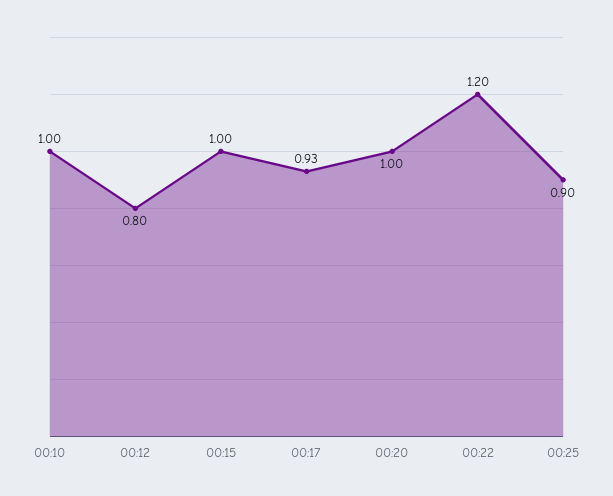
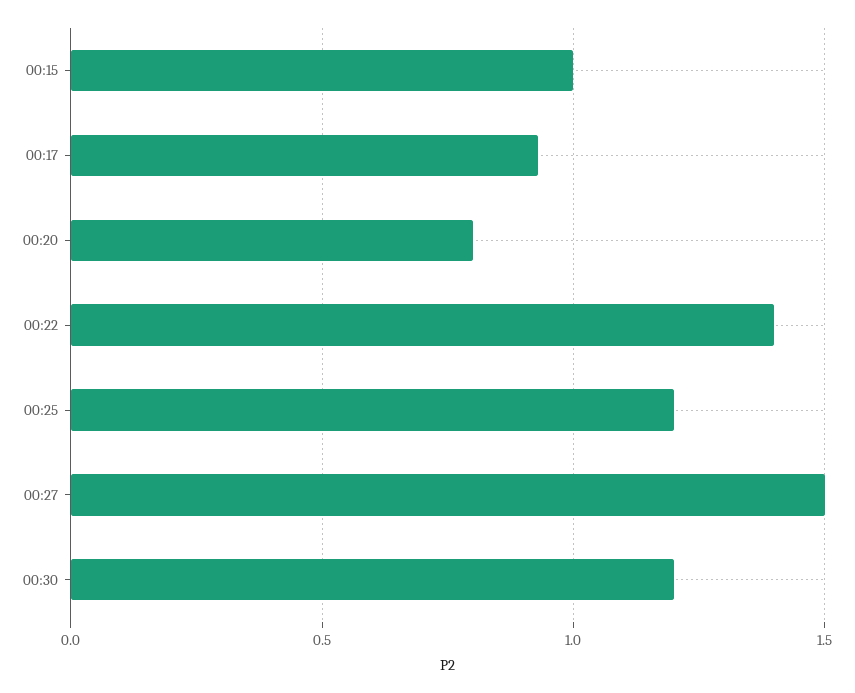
00:10: 1 -> none
00:12: 0.8 -> none
00:20: 1 -> 0.8
00:22: 1.2 -> 1.4
00:25: 0.9 -> 1.2
00:27: none -> 1.5
00:30: none -> 1.2

